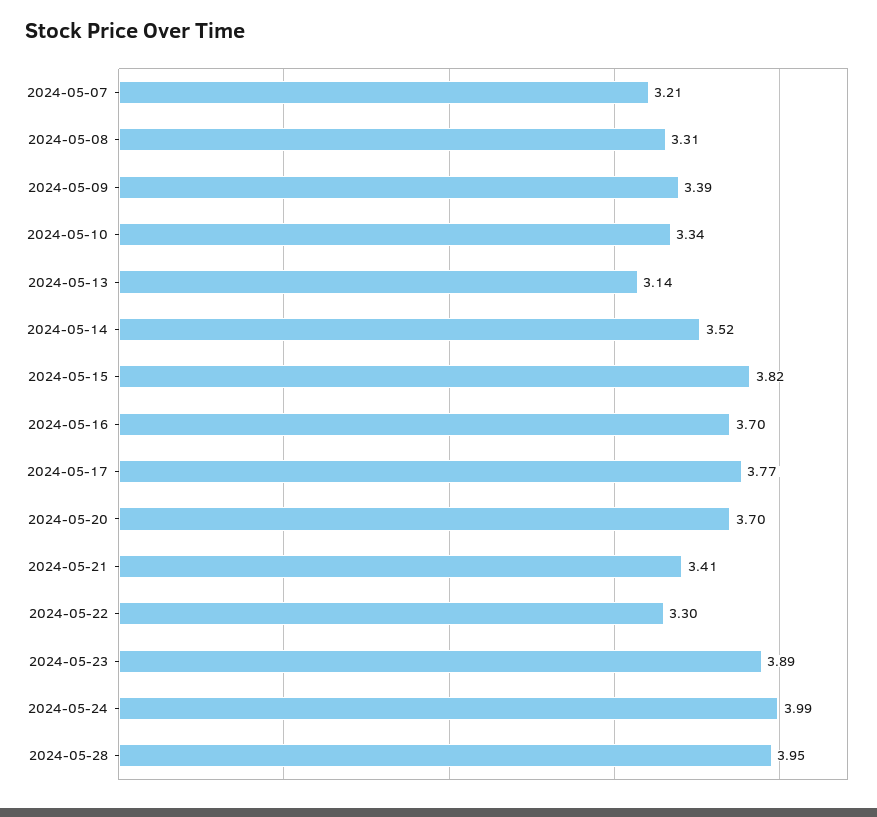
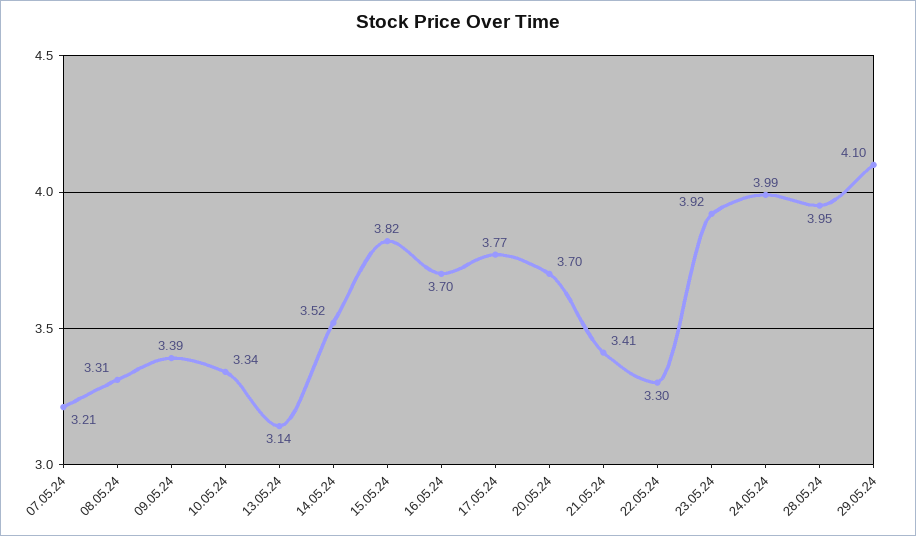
2024-05-23: 3.89 -> 3.92
29.05.24: none -> 4.1

